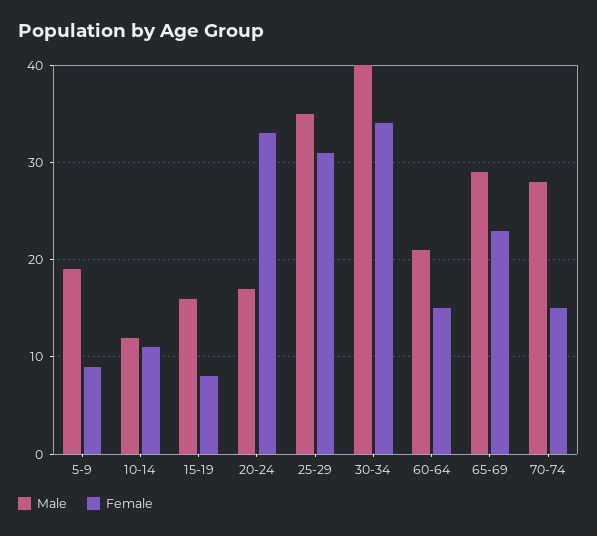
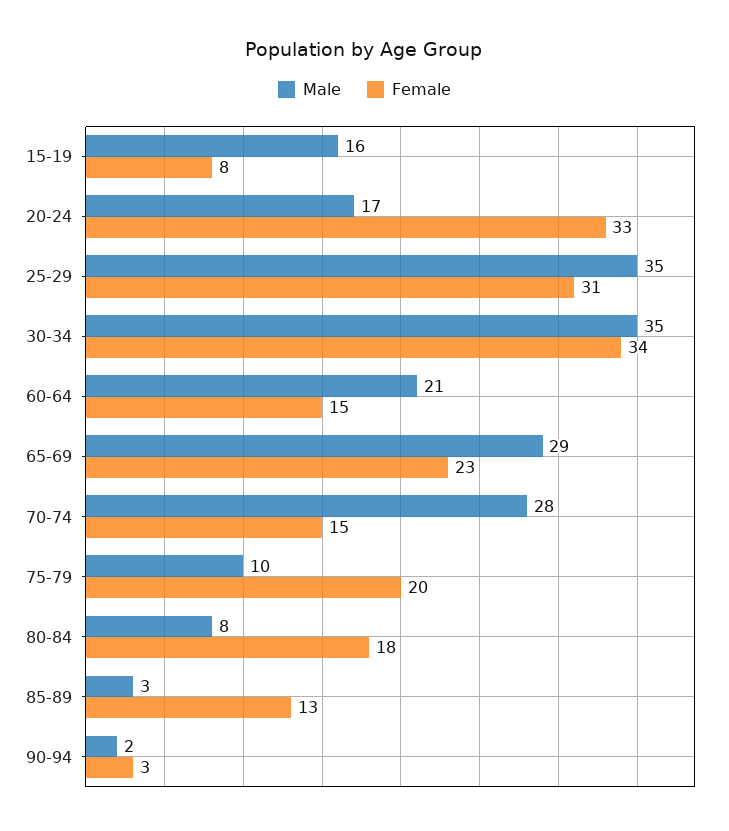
Male, 5-9: 19 -> none
Female, 5-9: 9 -> none
Male, 10-14: 12 -> none
Female, 10-14: 11 -> none
Male, 30-34: 40 -> 35
Male, 75-79: none -> 10
Female, 75-79: none -> 20
Male, 80-84: none -> 8
Female, 80-84: none -> 18
Male, 85-89: none -> 3
Female, 85-89: none -> 13
Male, 90-94: none -> 2
Female, 90-94: none -> 3

